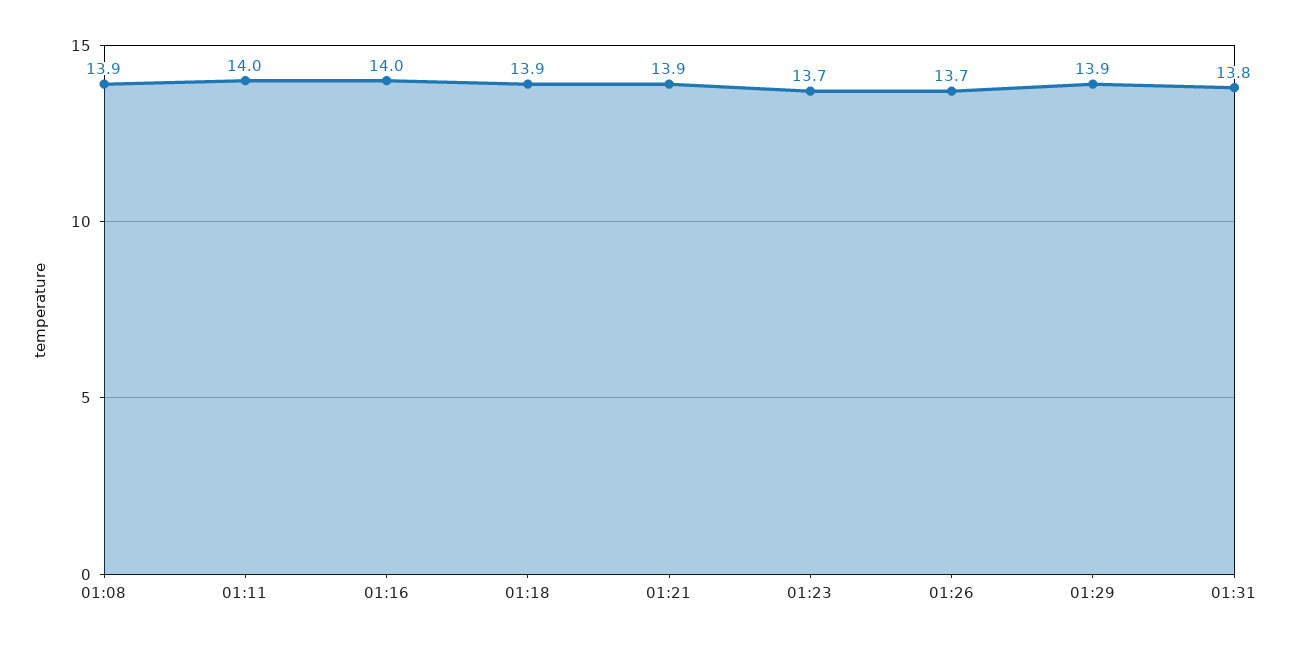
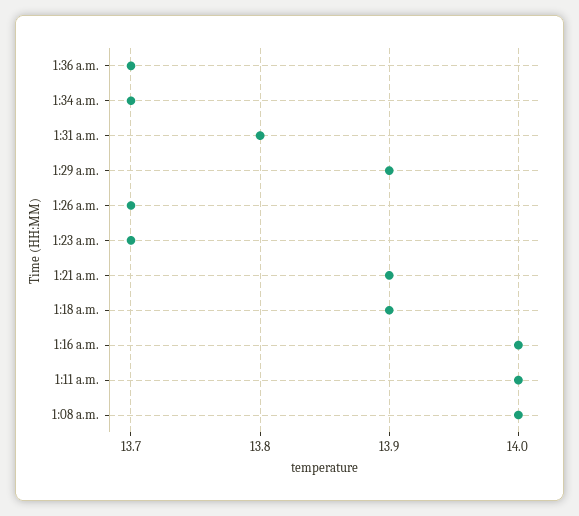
01:08: 13.9 -> 14
1:36 a.m.: none -> 13.7
1:34 a.m.: none -> 13.7

